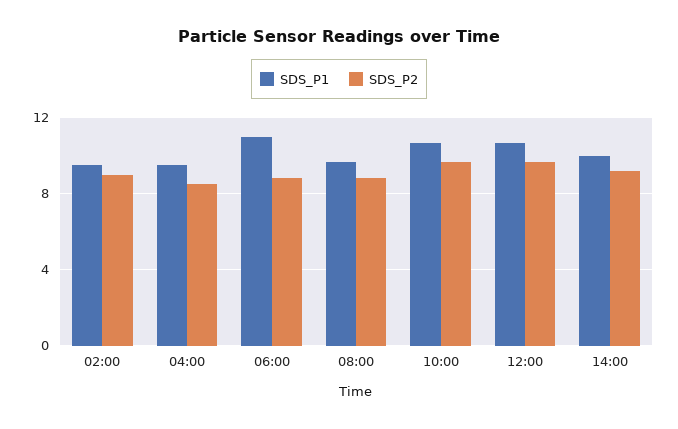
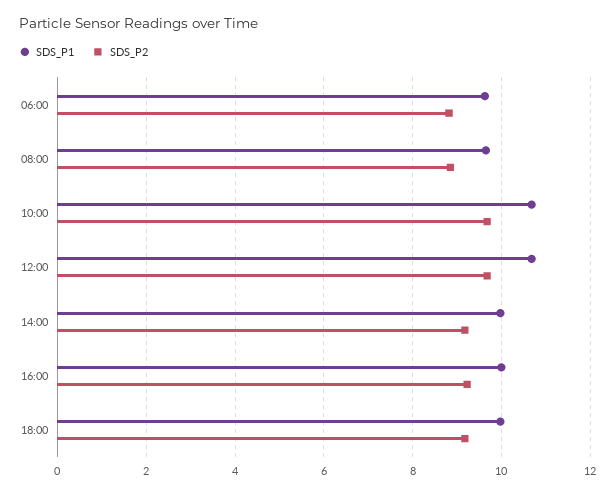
SDS_P1, 02:00: 9.5 -> none
SDS_P2, 02:00: 9 -> none
SDS_P1, 04:00: 9.5 -> none
SDS_P2, 04:00: 8.5 -> none
SDS_P1, 06:00: 11 -> 9.6
SDS_P1, 16:00: none -> 10
SDS_P2, 16:00: none -> 9.2
SDS_P1, 18:00: none -> 10
SDS_P2, 18:00: none -> 9.2

